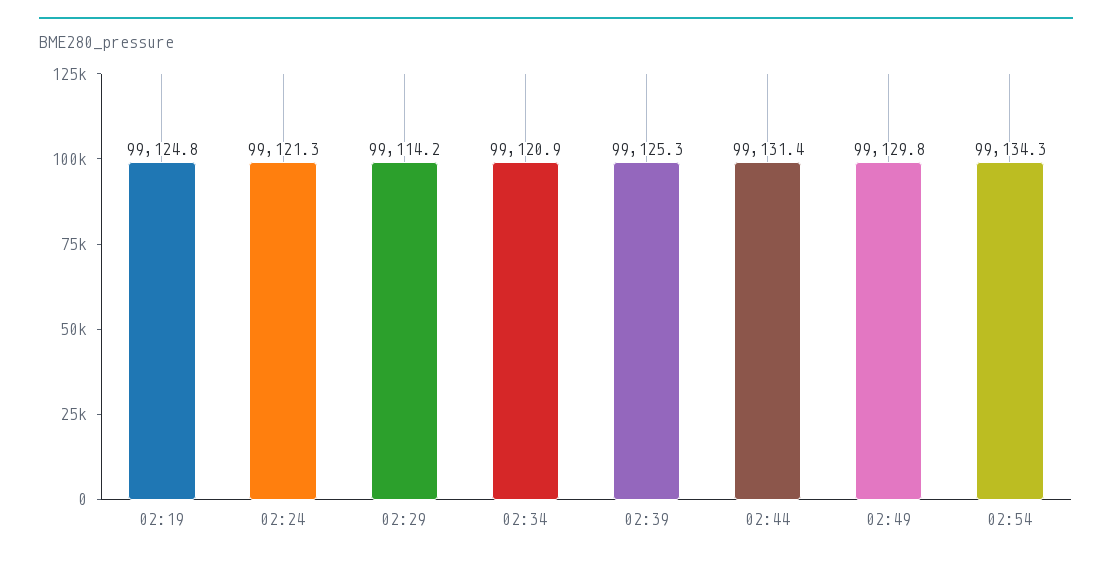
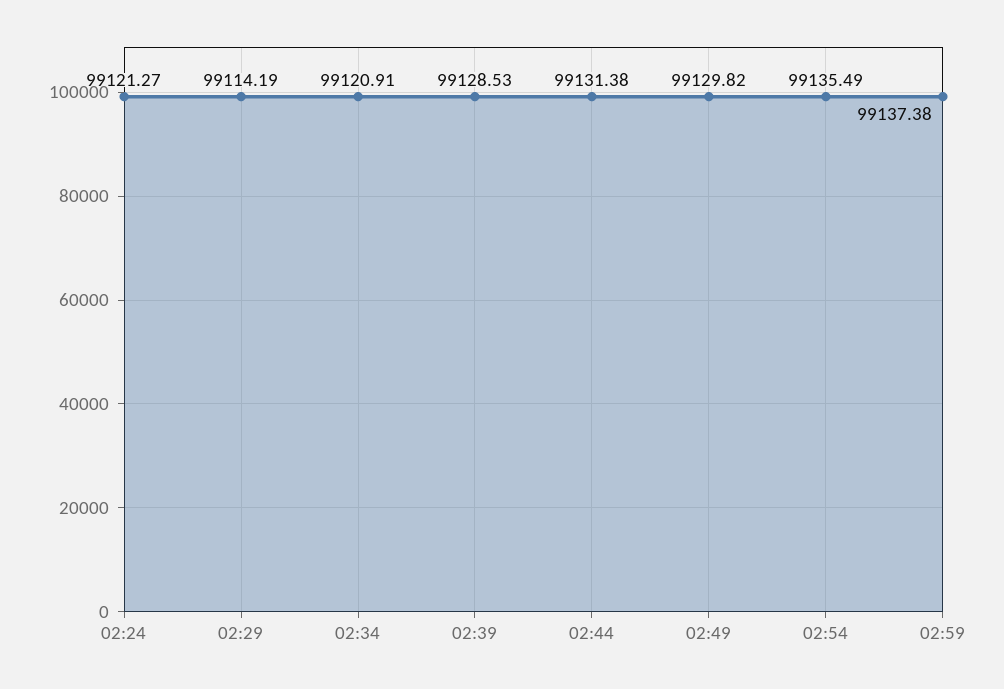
02:19: 99124.8 -> none
02:39: 99125.3 -> 99128.53
02:54: 99134.3 -> 99135.49
02:59: none -> 99137.38

